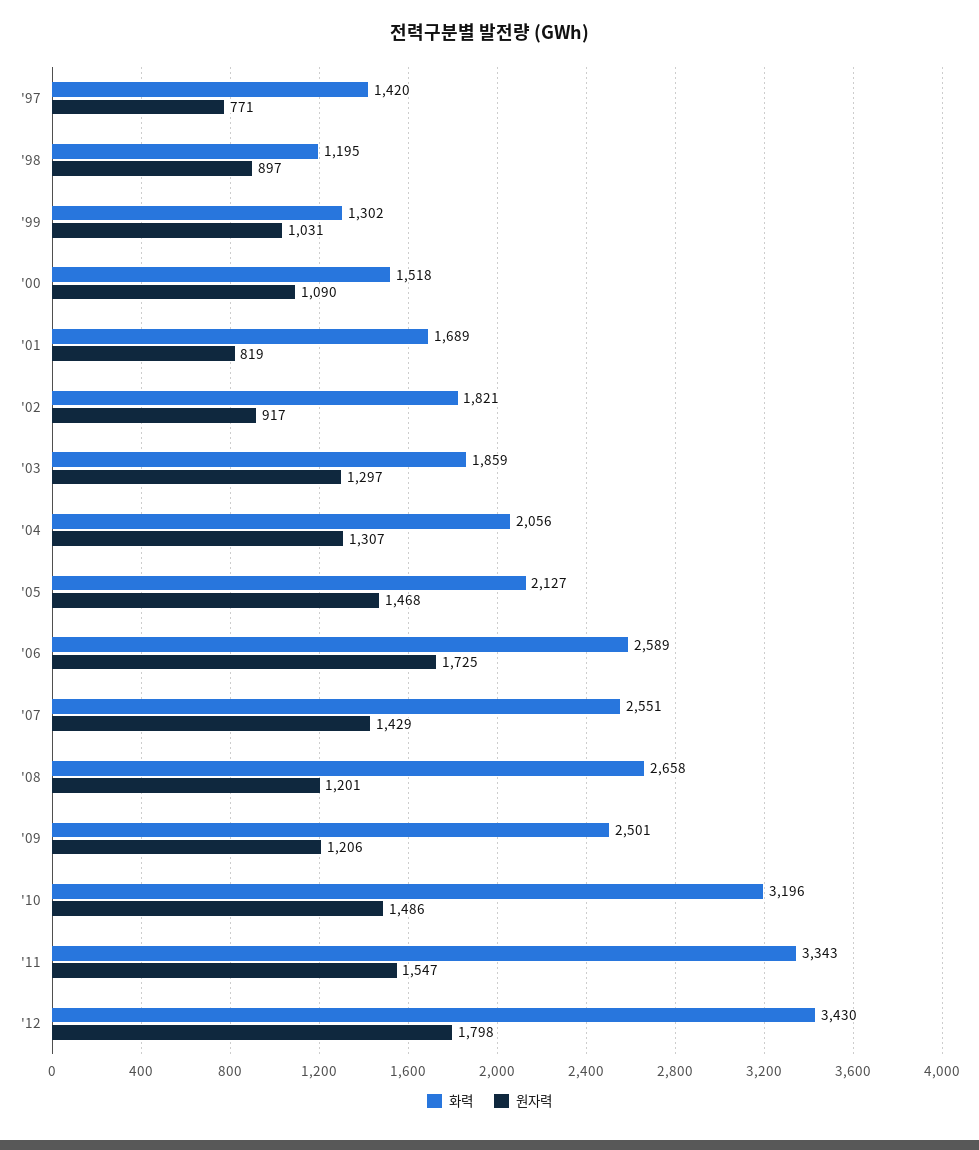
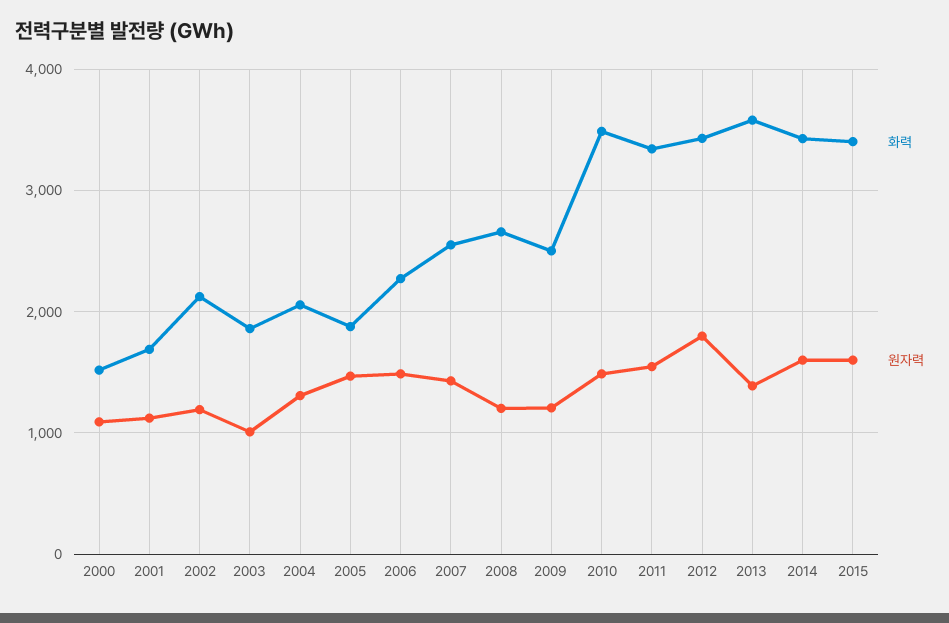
화력, '97: 1420 -> none
원자력, '97: 771 -> none
화력, '98: 1195 -> none
원자력, '98: 897 -> none
화력, '99: 1302 -> none
원자력, '99: 1031 -> none
원자력, '01: 819 -> 1100
화력, '02: 1821 -> 2100
원자력, '02: 917 -> 1200
원자력, '03: 1297 -> 1000
화력, '05: 2127 -> 1900
화력, '06: 2589 -> 2300
원자력, '06: 1725 -> 1500
화력, '10: 3196 -> 3500
화력, 2013: none -> 3600
원자력, 2013: none -> 1400
화력, 2014: none -> 3400
원자력, 2014: none -> 1600
화력, 2015: none -> 3400
원자력, 2015: none -> 1600

